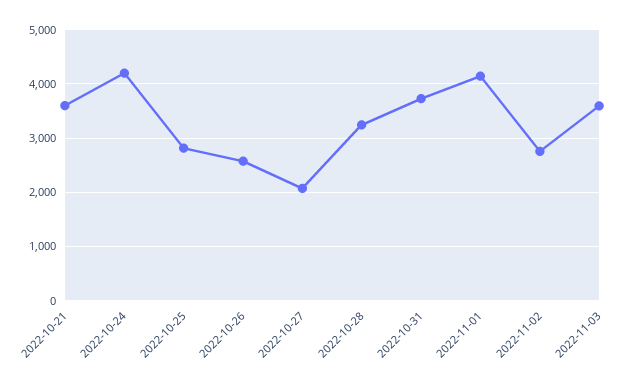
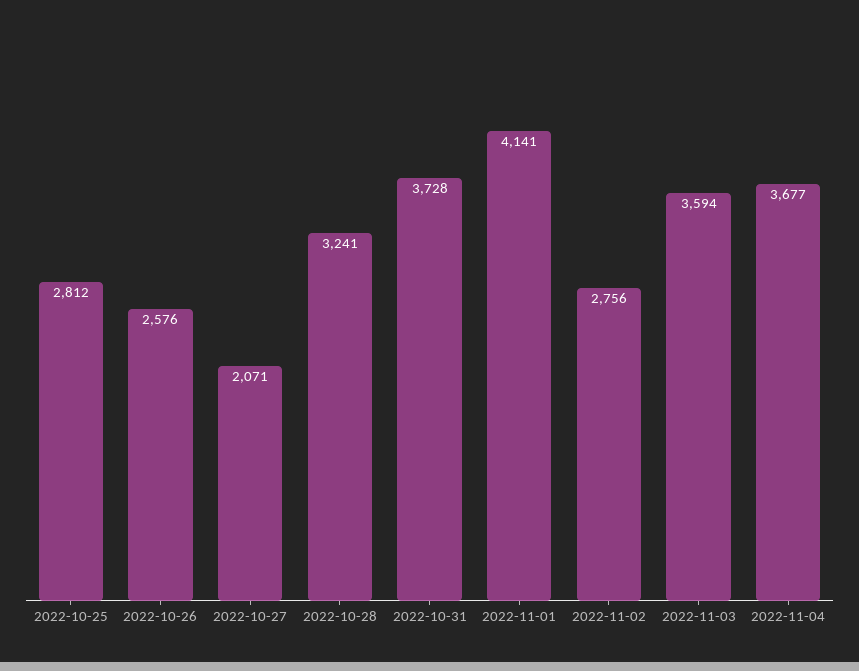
2022-10-21: 3600 -> none
2022-10-24: 4200 -> none
2022-11-04: none -> 3677

